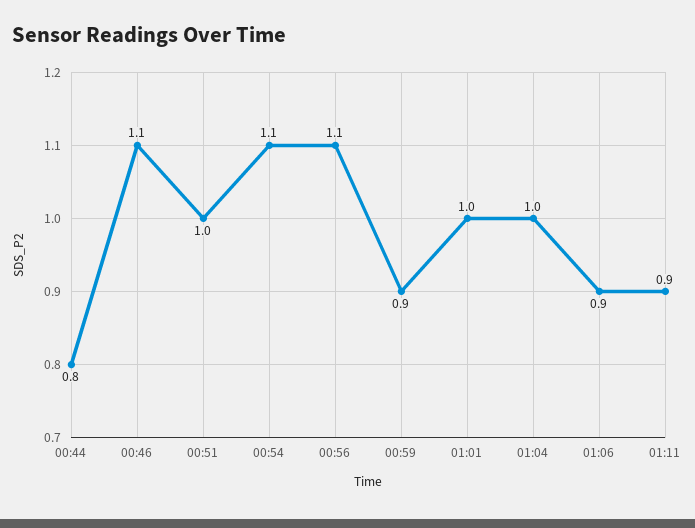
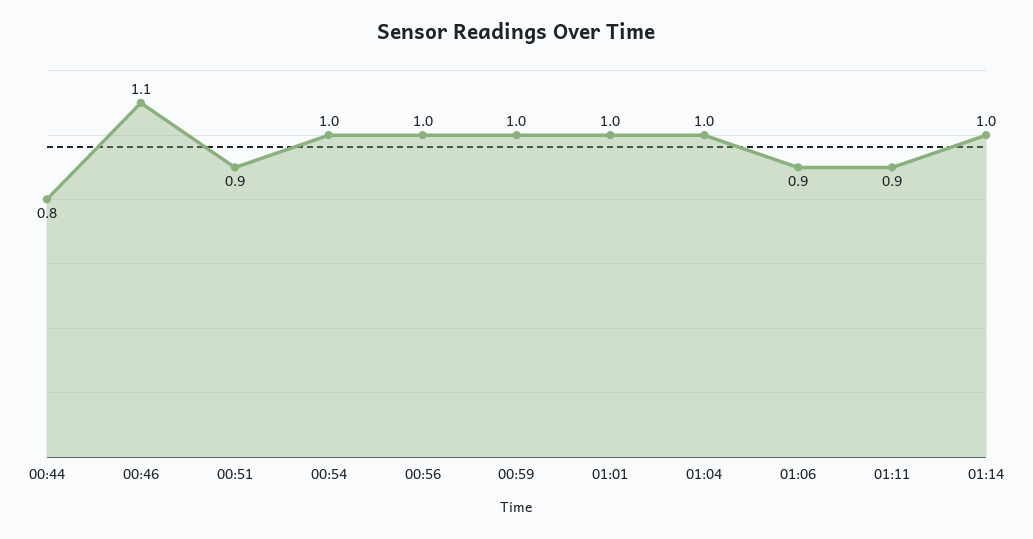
00:51: 1 -> 0.9
00:54: 1.1 -> 1
00:56: 1.1 -> 1
00:59: 0.9 -> 1
01:14: none -> 1

